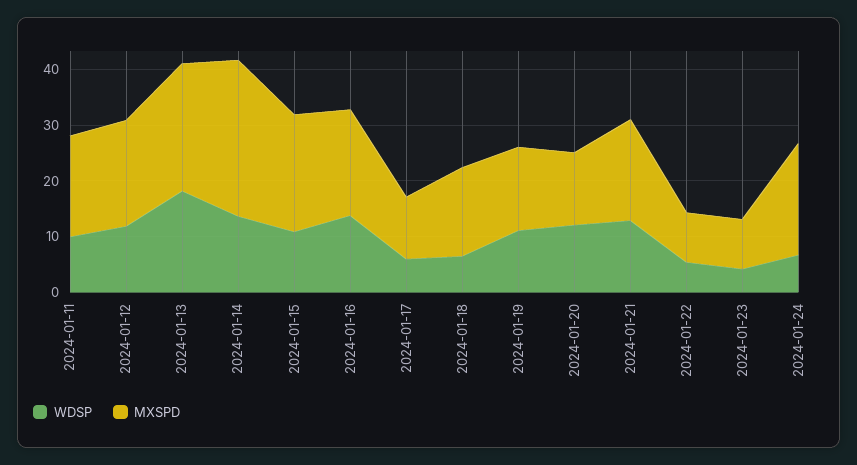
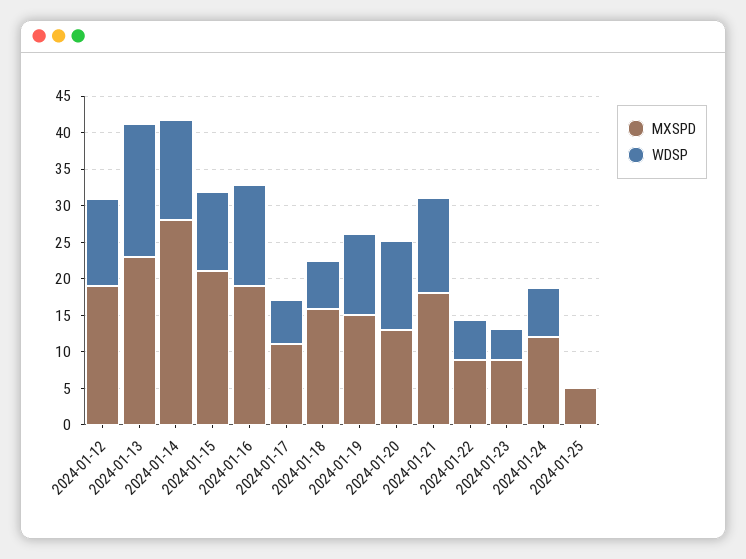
WDSP, 2024-01-11: 10 -> none
MXSPD, 2024-01-11: 18 -> none
MXSPD, 2024-01-24: 20 -> 12.5
MXSPD, 2024-01-25: none -> 5
WDSP, 2024-01-25: none -> 0

